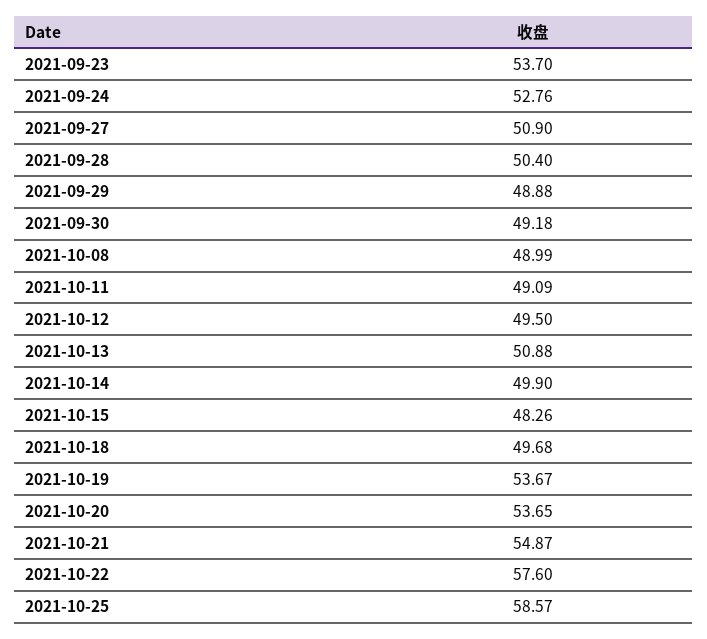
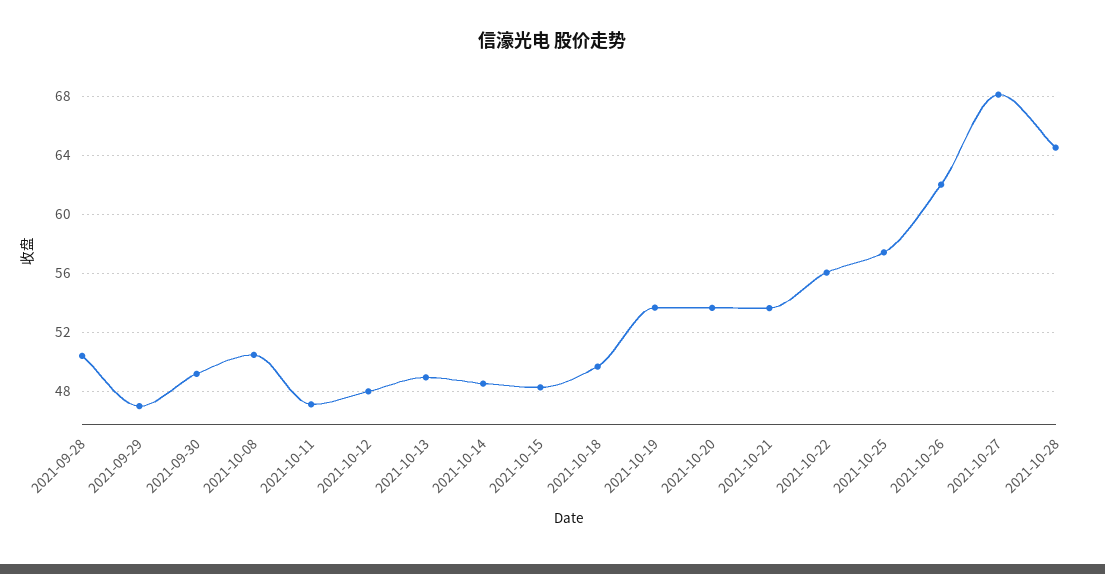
2021-09-23: 53.7 -> none
2021-09-24: 52.76 -> none
2021-09-27: 50.9 -> none
2021-09-29: 48.88 -> 47
2021-10-08: 48.99 -> 50.5
2021-10-11: 49.09 -> 47
2021-10-12: 49.5 -> 48
2021-10-13: 50.88 -> 49
2021-10-14: 49.9 -> 48.5
2021-10-21: 54.87 -> 53.5
2021-10-22: 57.6 -> 56
2021-10-25: 58.57 -> 57.5
2021-10-26: none -> 62
2021-10-27: none -> 68
2021-10-28: none -> 64.5

